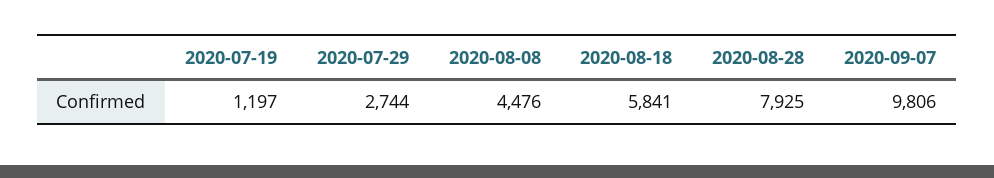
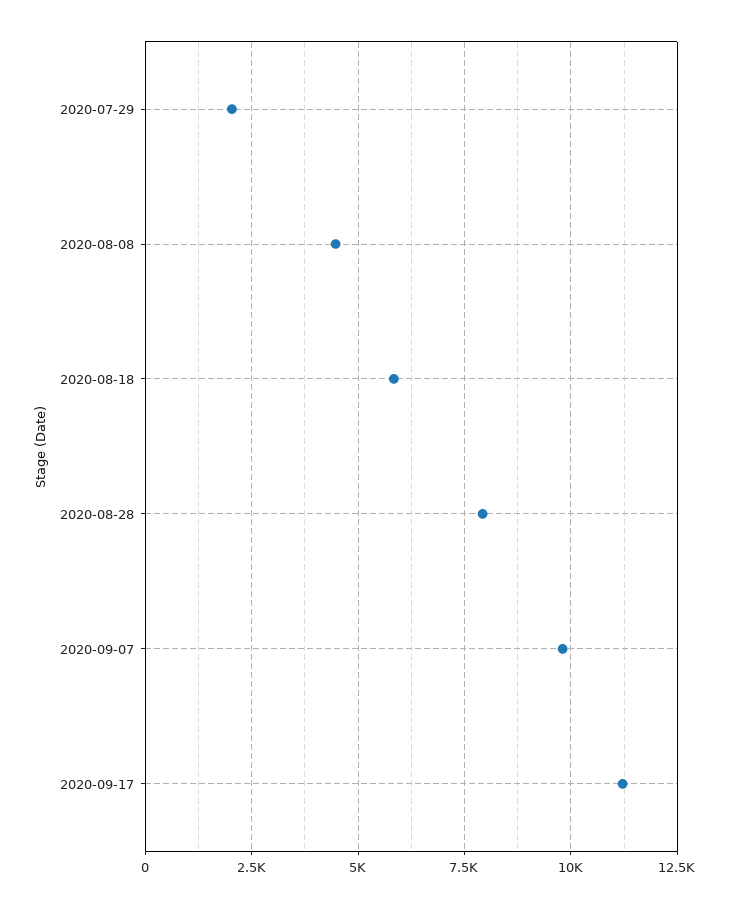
2020-07-19: 1197 -> none
2020-07-29: 2744 -> 2000
2020-09-17: none -> 11250

